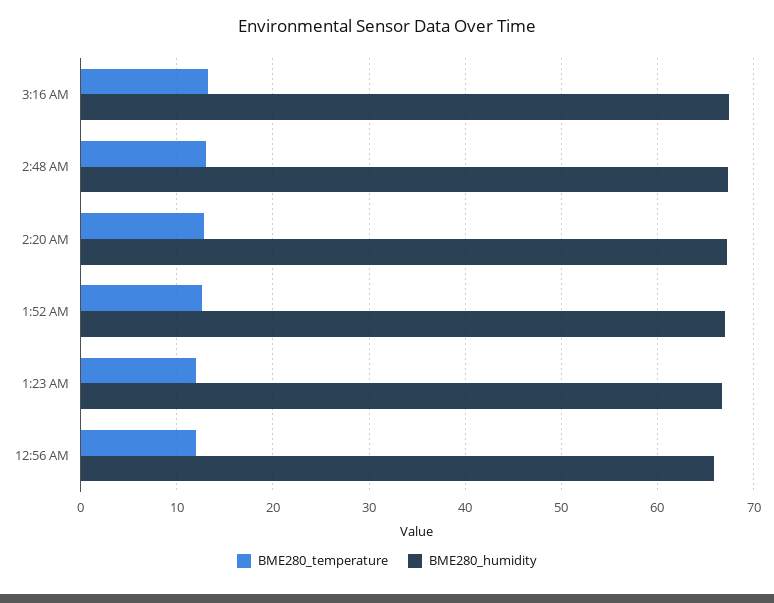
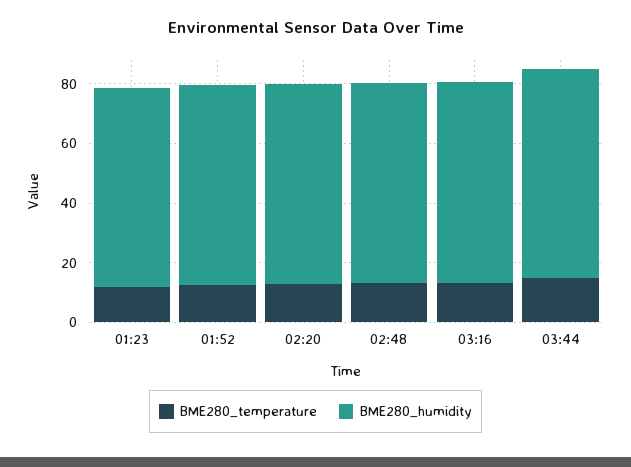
BME280_temperature, 12:56 AM: 12 -> none
BME280_humidity, 12:56 AM: 66 -> none
BME280_temperature, 03:44: none -> 15
BME280_humidity, 03:44: none -> 70

